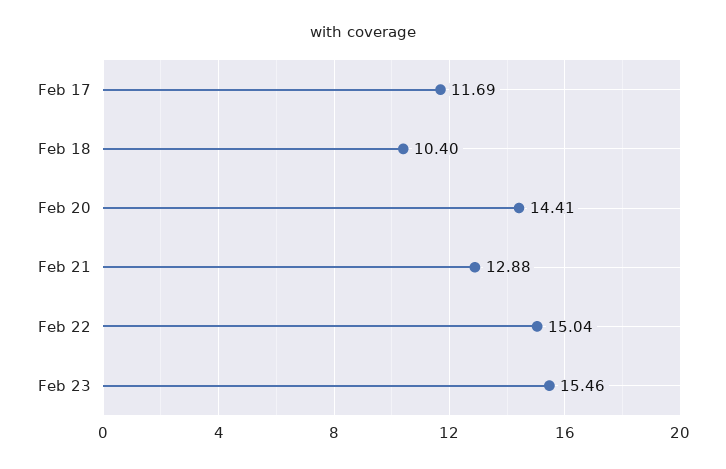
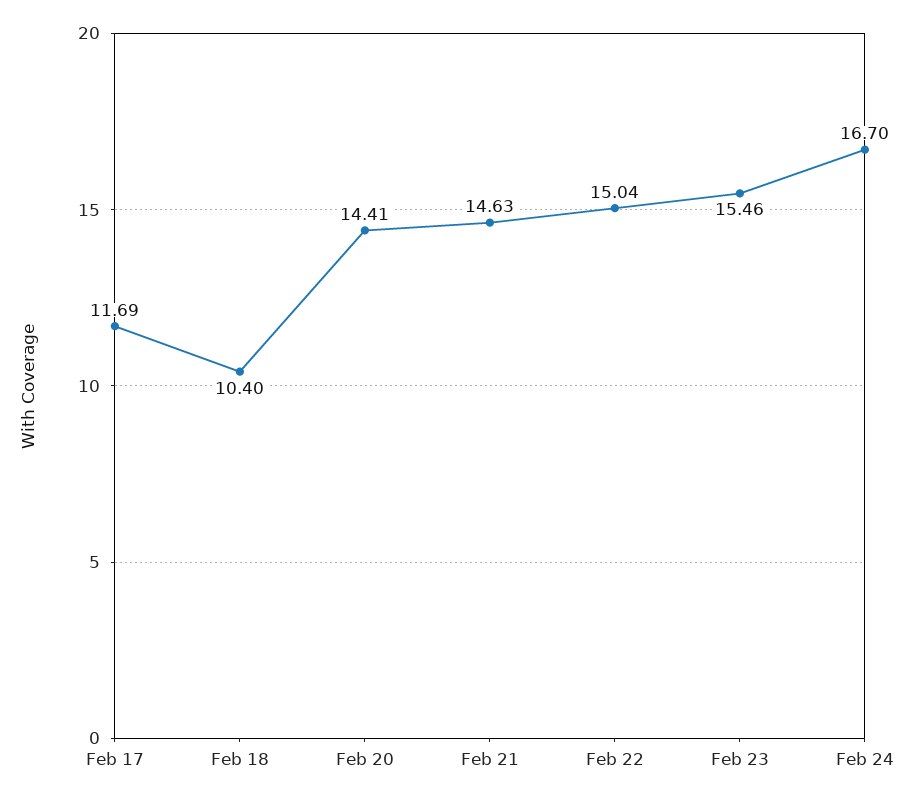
Feb 21: 12.88 -> 14.63
Feb 24: none -> 16.7

